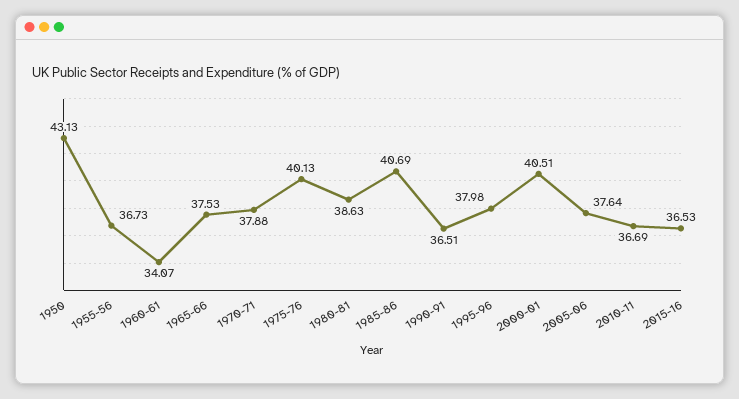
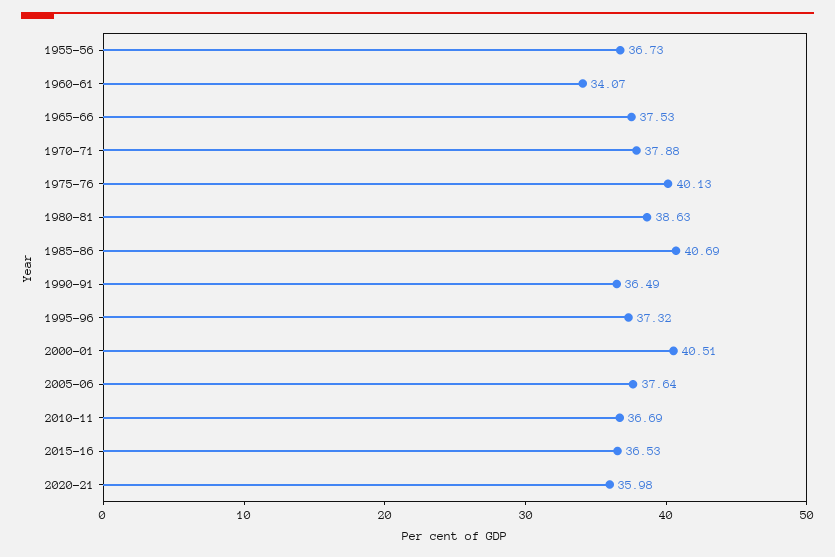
1950: 43.13 -> none
1990-91: 36.51 -> 36.49
1995-96: 37.98 -> 37.32
2020-21: none -> 35.98

